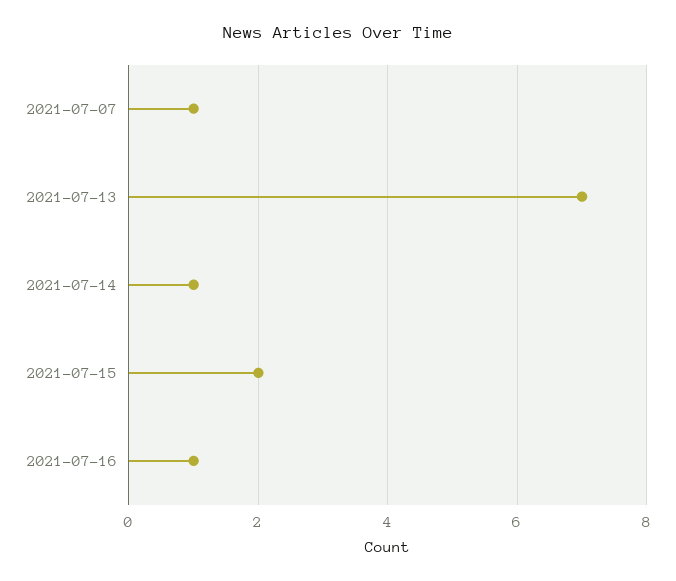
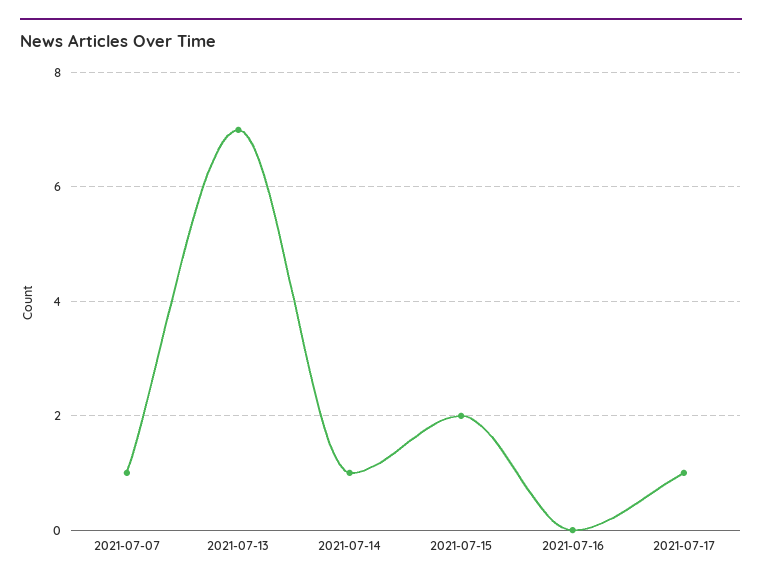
2021-07-16: 1 -> 0
2021-07-17: none -> 1

